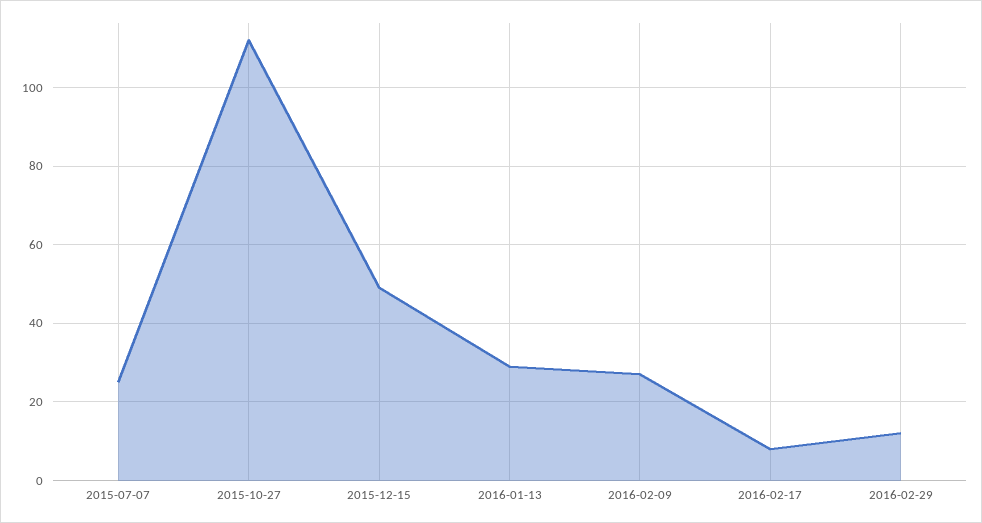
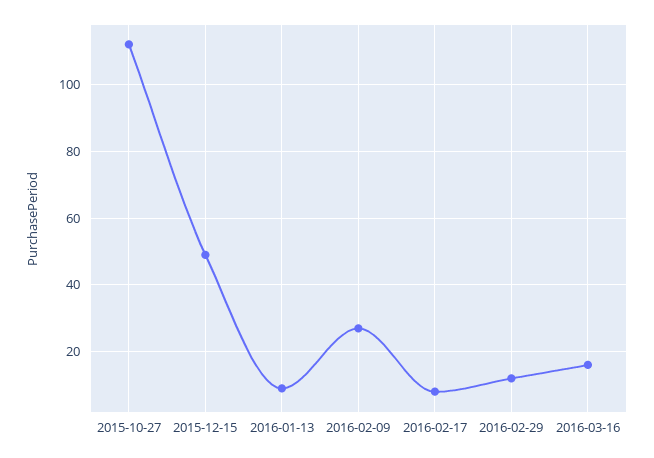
2015-07-07: 25 -> none
2016-01-13: 30 -> 10
2016-03-16: none -> 15

